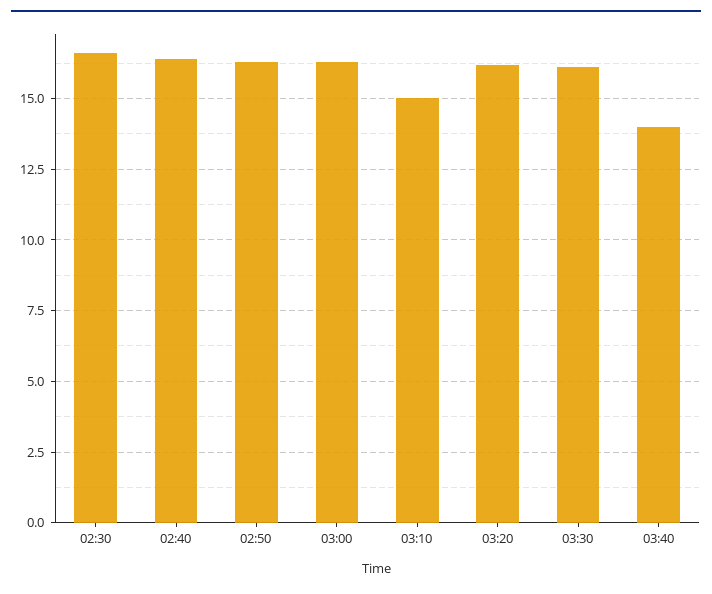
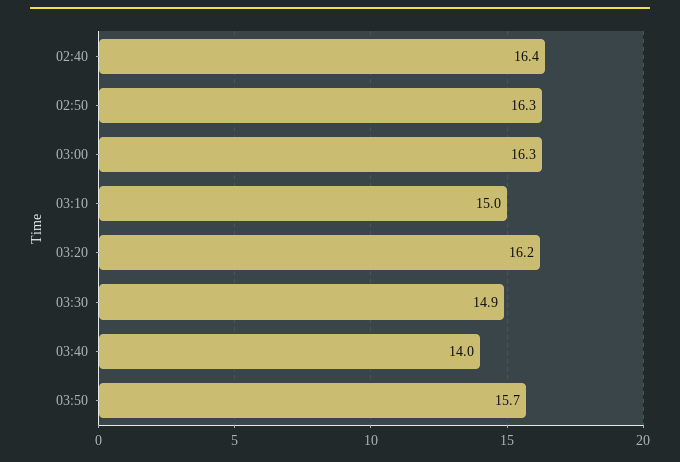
02:30: 16.5 -> none
03:30: 16 -> 14.9
03:50: none -> 15.7

